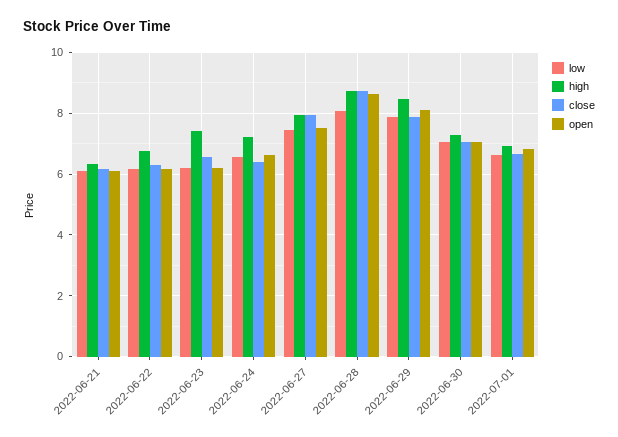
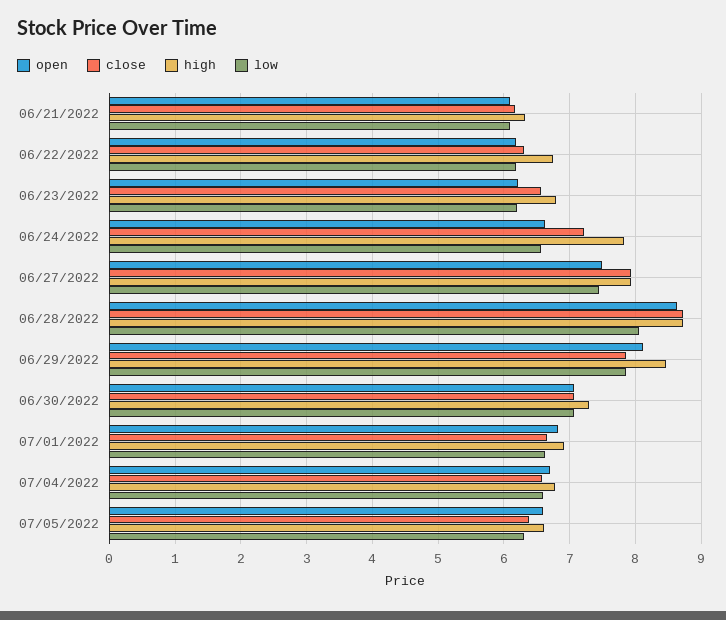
high, 2022-06-23: 7.4 -> 6.8
high, 2022-06-24: 7.2 -> 7.8
close, 2022-06-24: 6.4 -> 7.2
open, 07/04/2022: none -> 6.7
close, 07/04/2022: none -> 6.6
high, 07/04/2022: none -> 6.8
low, 07/04/2022: none -> 6.6
open, 07/05/2022: none -> 6.6
close, 07/05/2022: none -> 6.4
high, 07/05/2022: none -> 6.6
low, 07/05/2022: none -> 6.3

